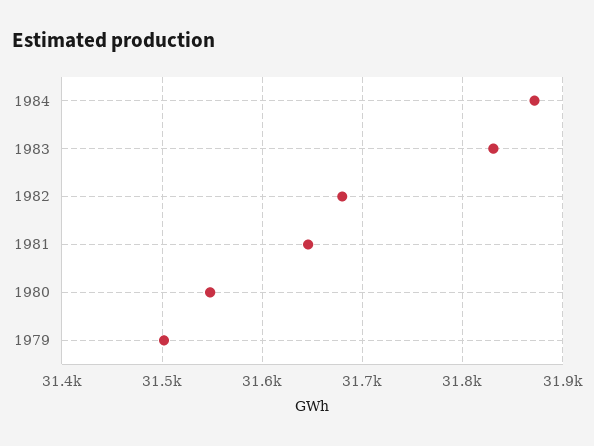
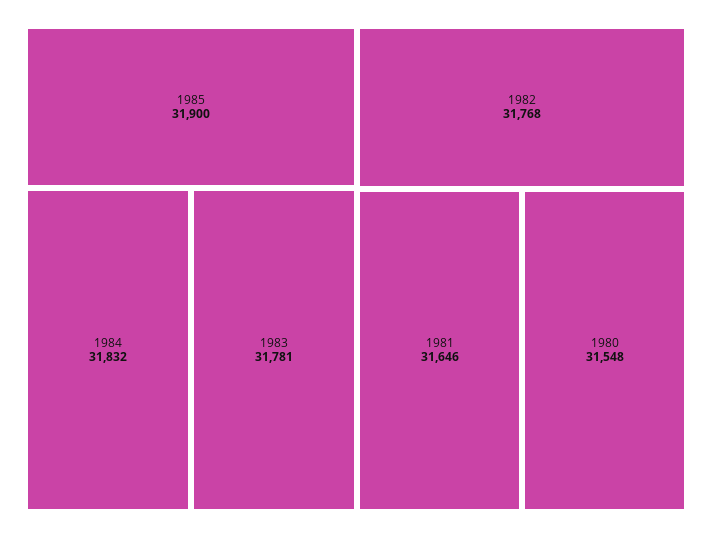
1984: 31870 -> 31832
1983: 31830 -> 31781
1982: 31680 -> 31768
1979: 31500 -> none
1985: none -> 31900

